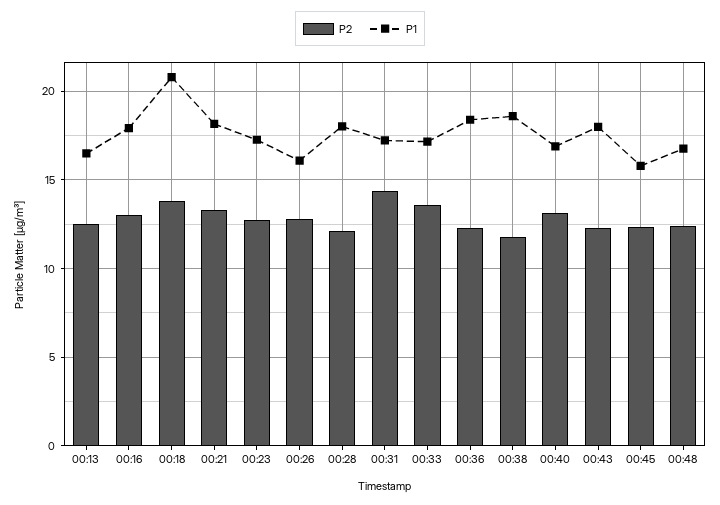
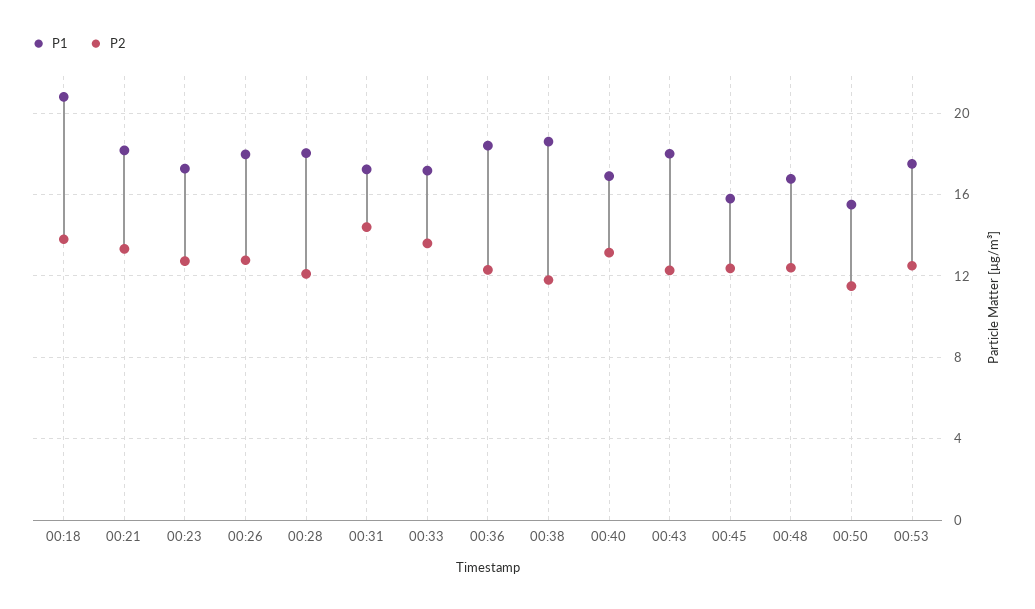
P2, 00:13: 12.5 -> none
P1, 00:13: 16.5 -> none
P2, 00:16: 13 -> none
P1, 00:16: 18 -> none
P1, 00:26: 16 -> 18
P1, 00:50: none -> 15.5
P2, 00:50: none -> 11.5
P1, 00:53: none -> 17.5
P2, 00:53: none -> 12.5

